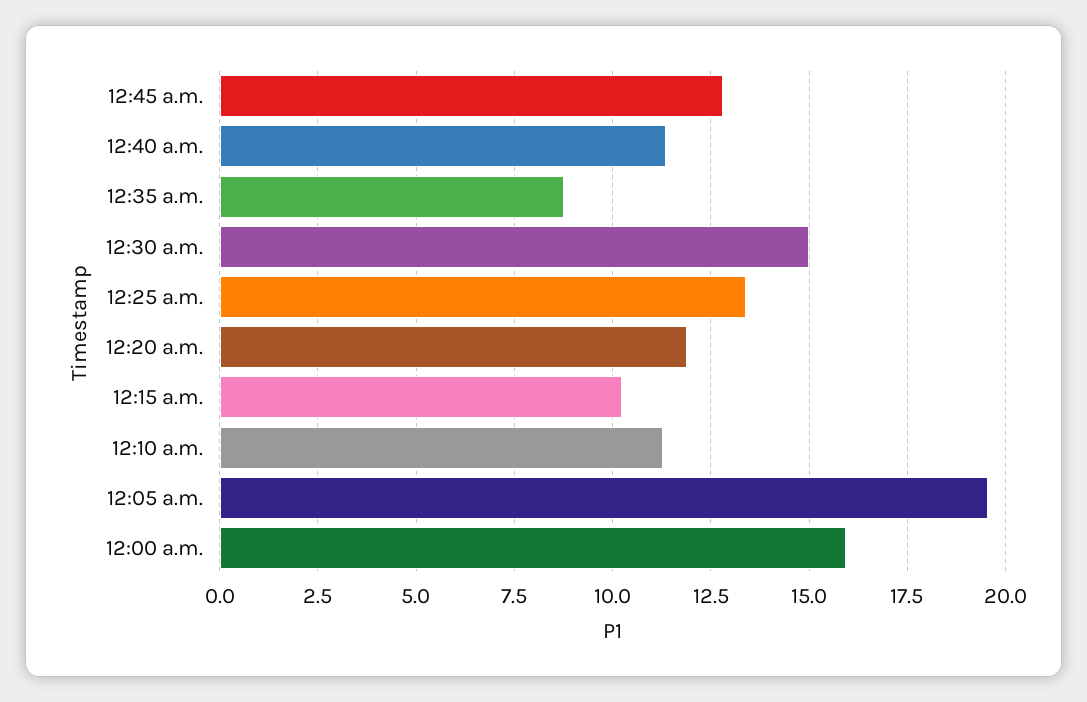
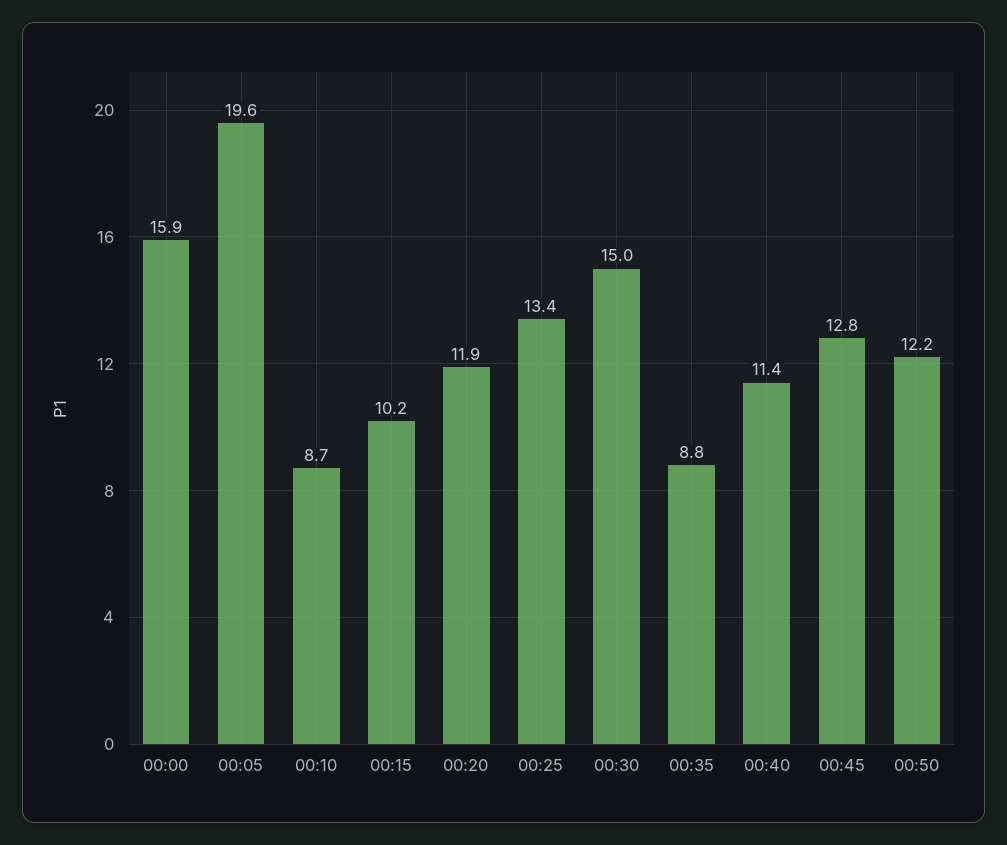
12:10 a.m.: 11.25 -> 8.7
00:50: none -> 12.2

